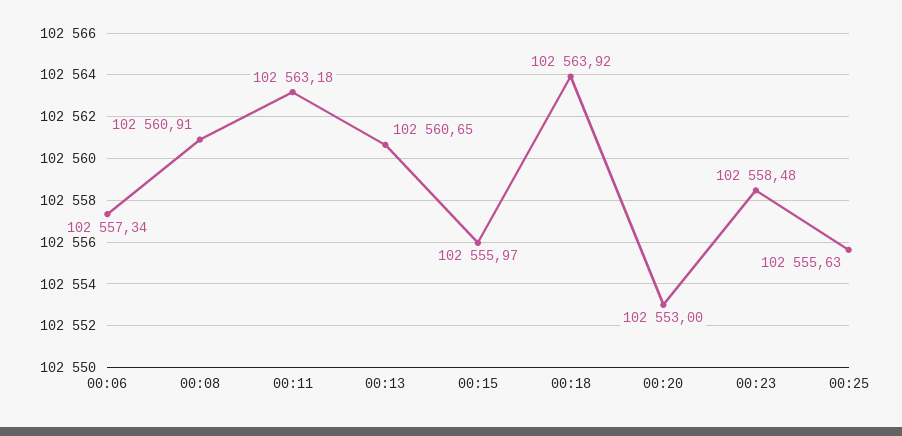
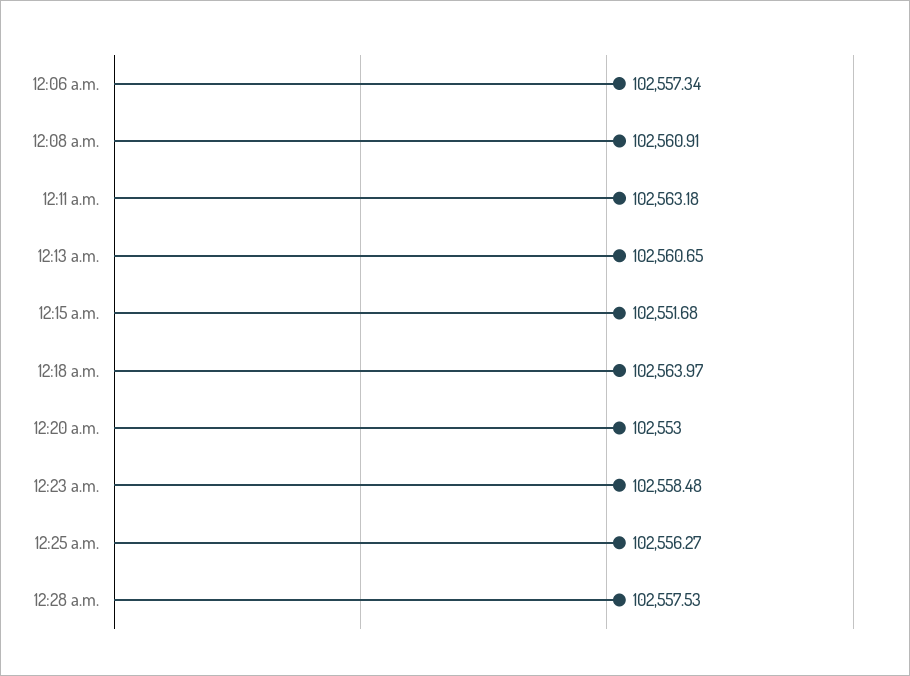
00:15: 102555.97 -> 102551.68
00:18: 102563.92 -> 102563.97
00:25: 102555.63 -> 102556.27
12:28 a.m.: none -> 102557.53

